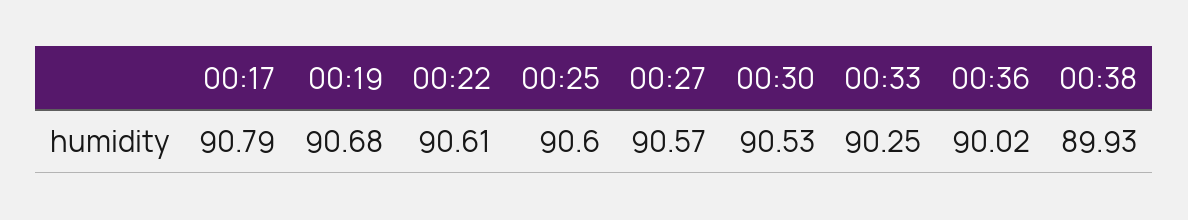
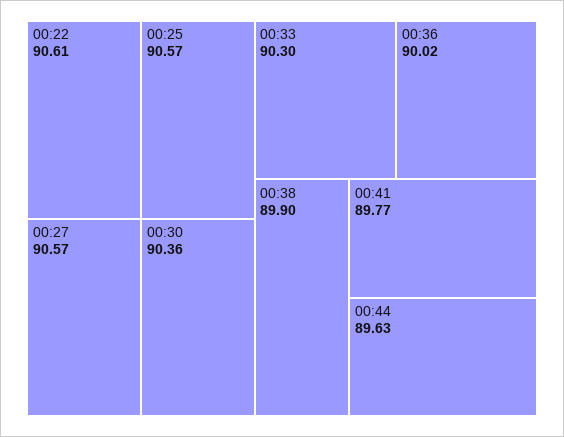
00:17: 90.79 -> none
00:19: 90.68 -> none
00:25: 90.6 -> 90.57
00:30: 90.53 -> 90.36
00:33: 90.25 -> 90.3
00:38: 89.93 -> 89.9
00:41: none -> 89.77
00:44: none -> 89.63

